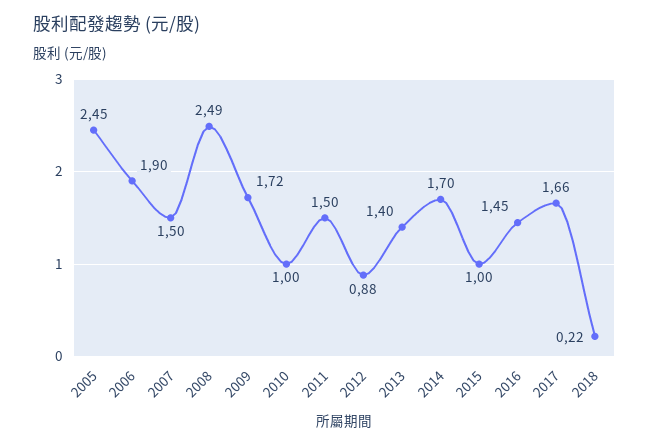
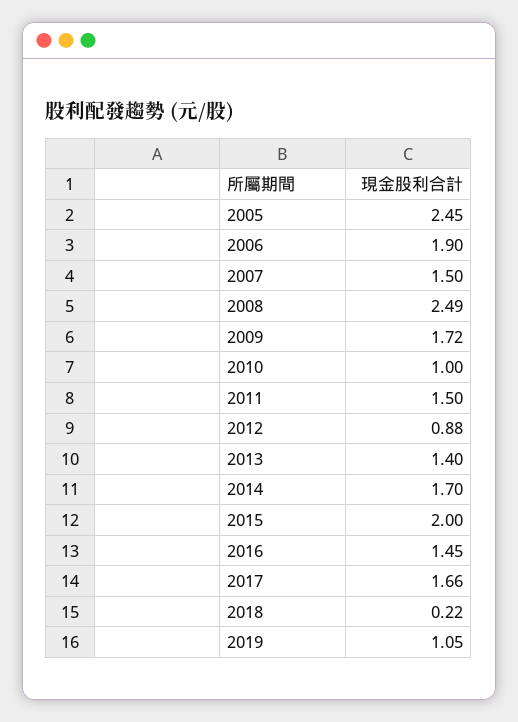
2015: 1 -> 2
2019: none -> 1.05

